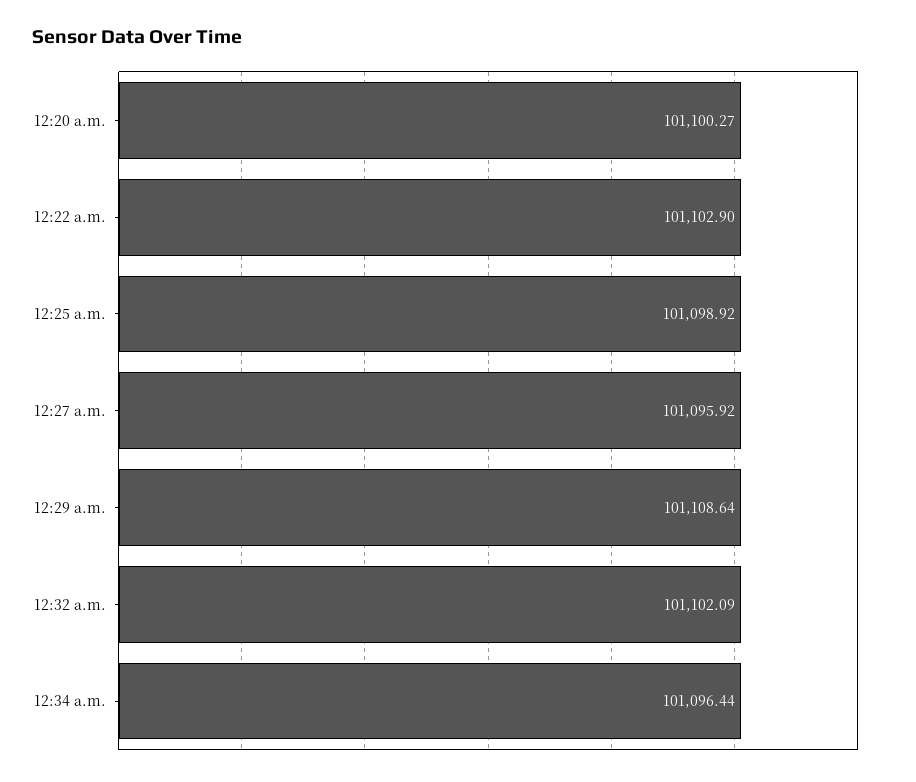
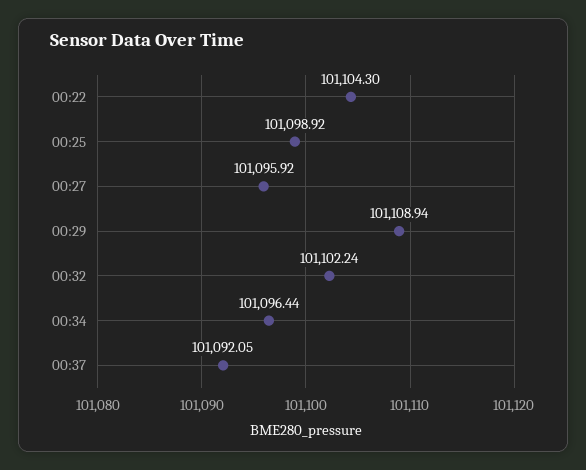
12:20 a.m.: 101100.27 -> none
12:22 a.m.: 101102.9 -> 101104.3
12:29 a.m.: 101108.64 -> 101108.94
12:32 a.m.: 101102.09 -> 101102.24
00:37: none -> 101092.05

